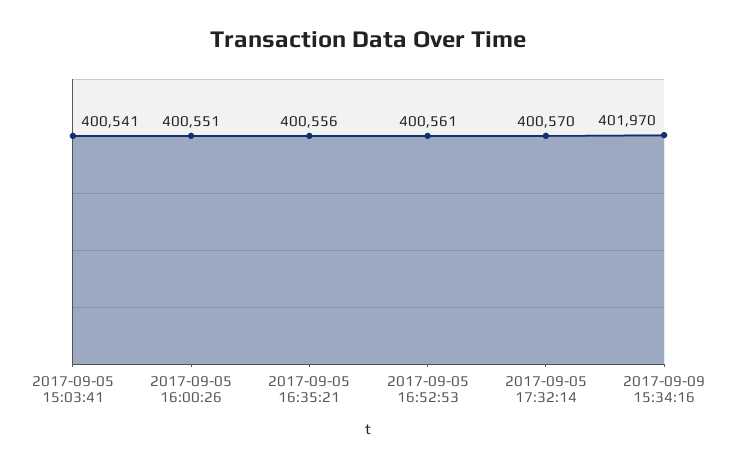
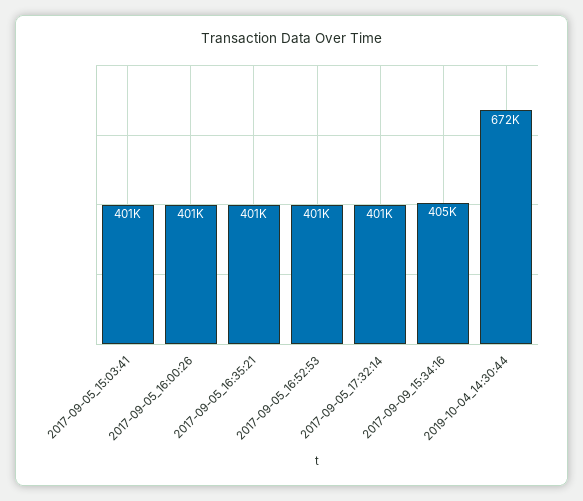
2017-09-09 15:34:16: 401970 -> 405000
2019-10-04_14:30:44: none -> 672000

